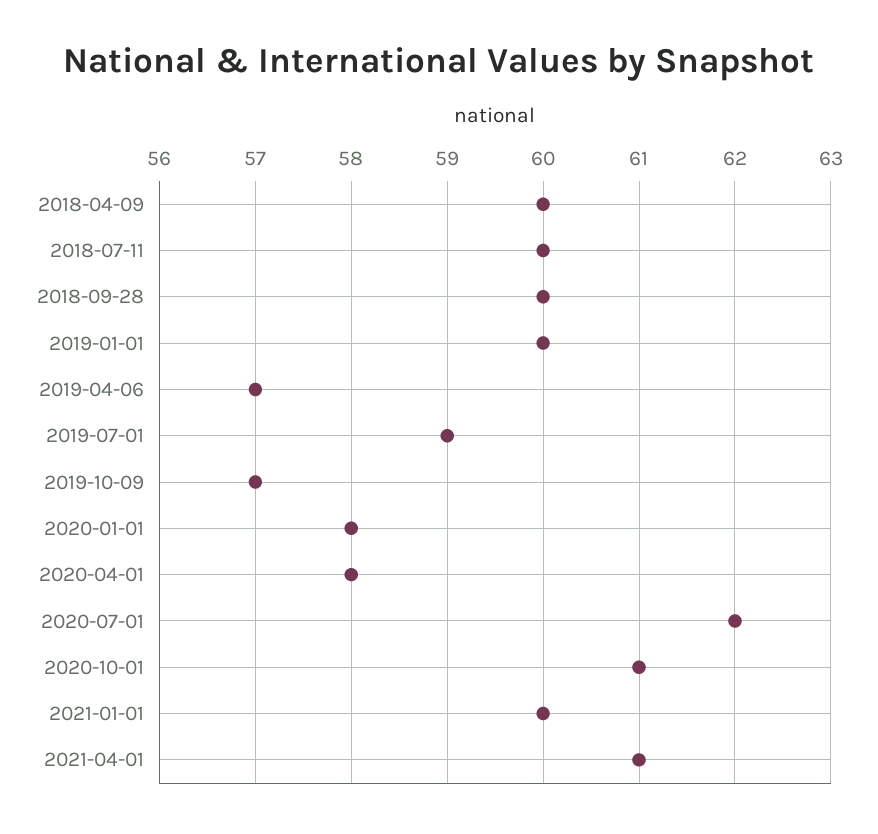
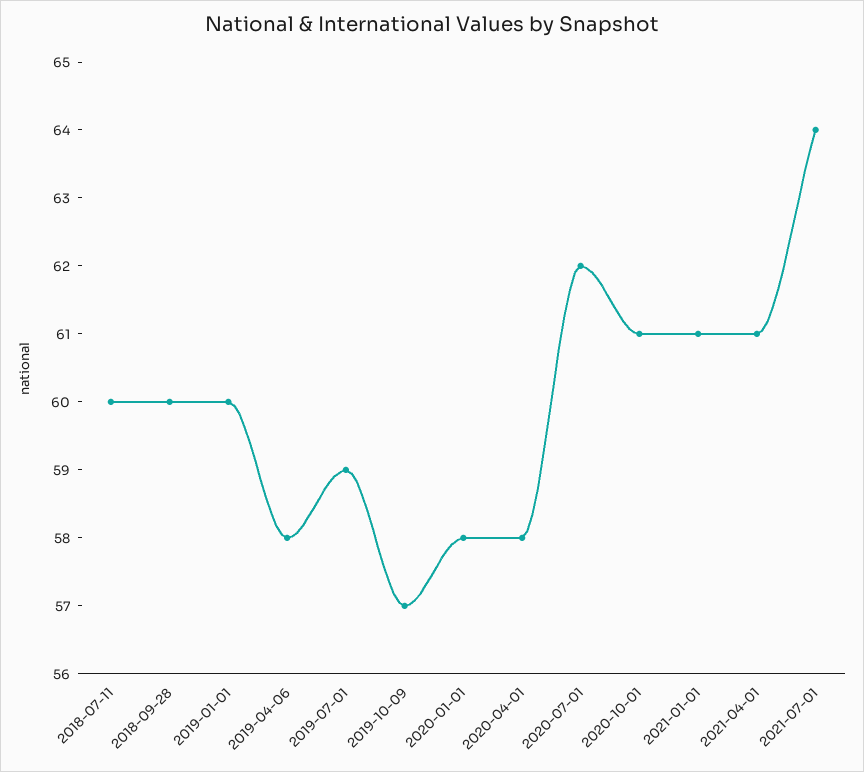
2018-04-09: 60 -> none
2019-04-06: 57 -> 58
2021-01-01: 60 -> 61
2021-07-01: none -> 64

